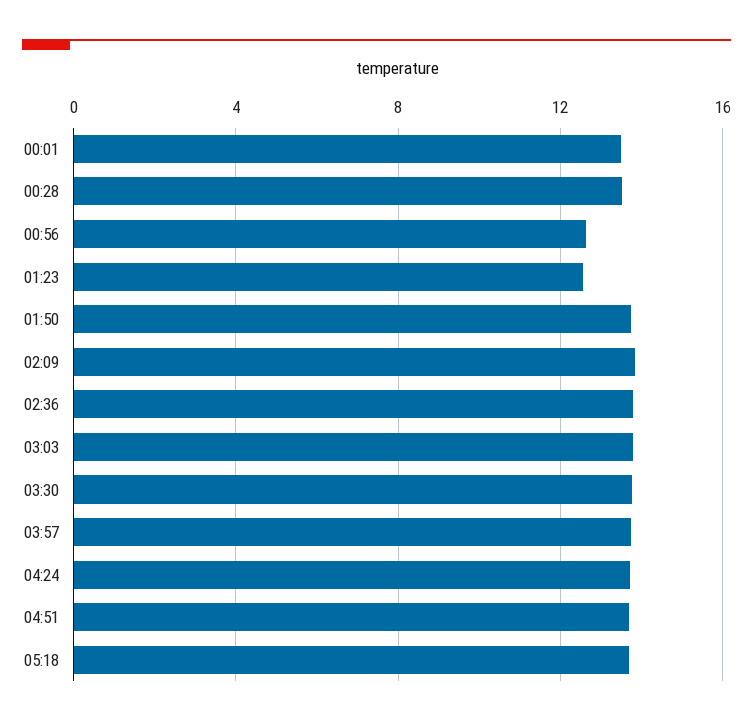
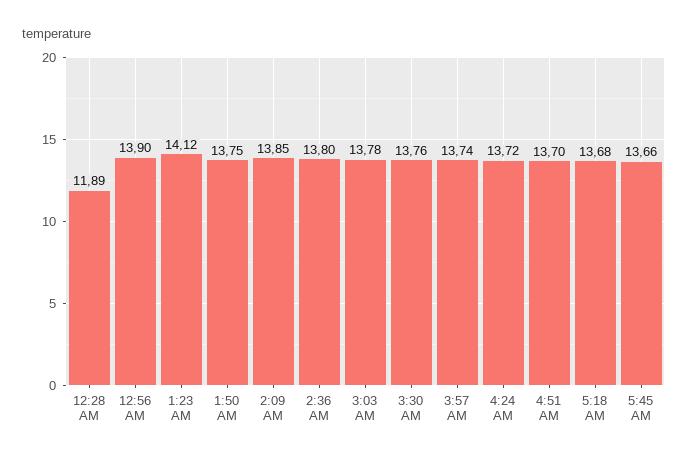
00:01: 13.5 -> none
00:28: 13.5 -> 11.89
00:56: 12.5 -> 13.9
01:23: 12.5 -> 14.12
5:45 AM: none -> 13.66

